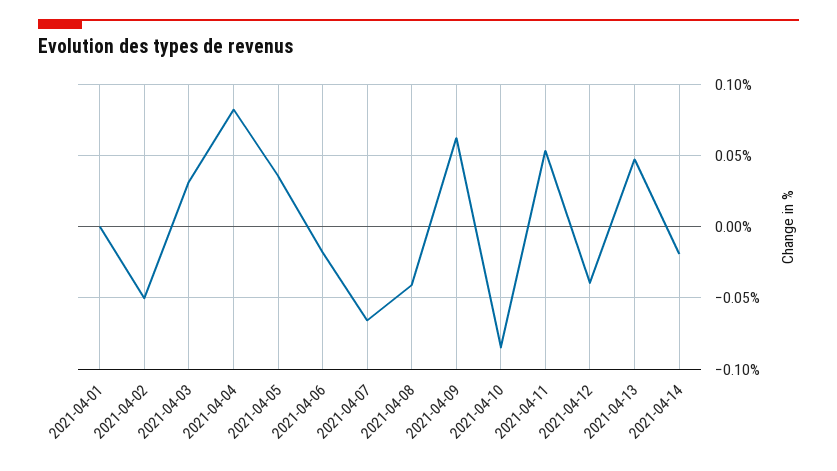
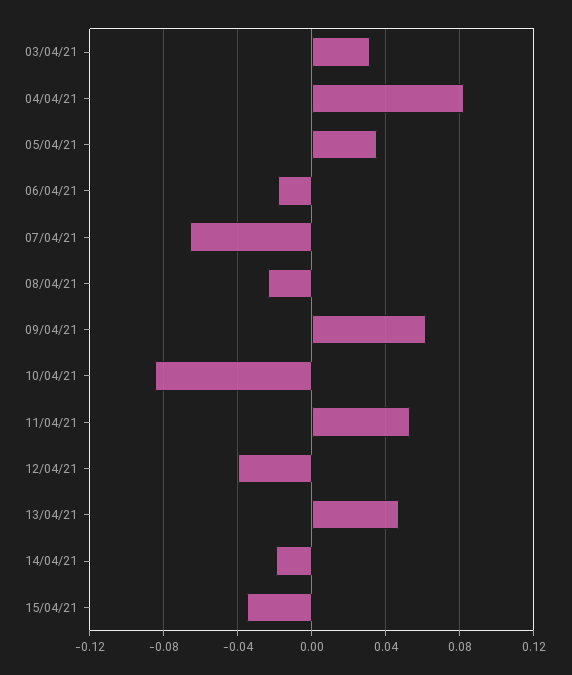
2021-04-01: 0 -> none
2021-04-02: -0.05 -> none
2021-04-08: -0.04 -> -0.025
15/04/21: none -> -0.035

